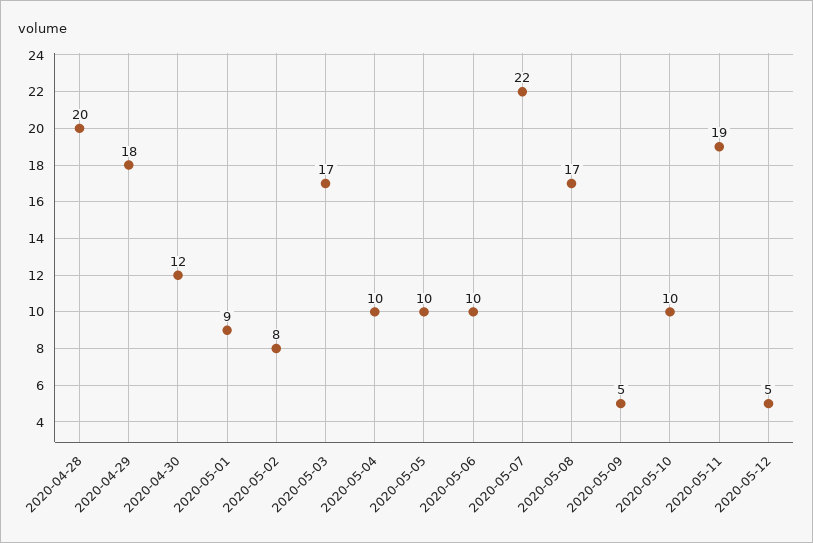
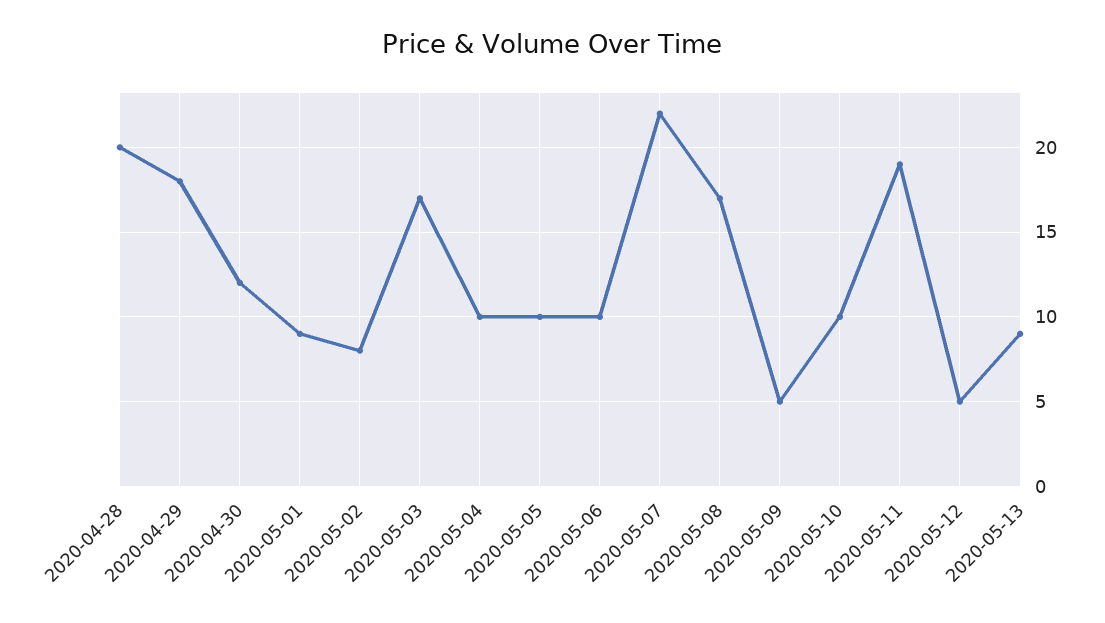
2020-05-13: none -> 9

